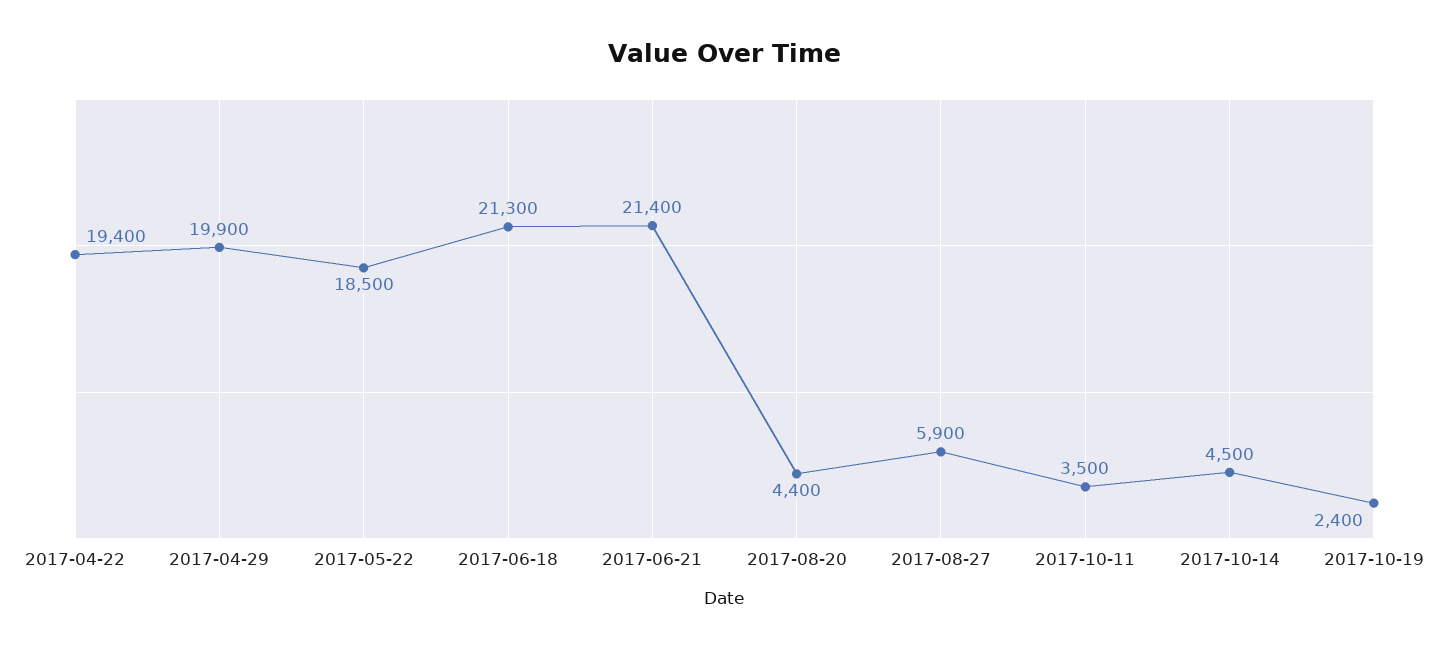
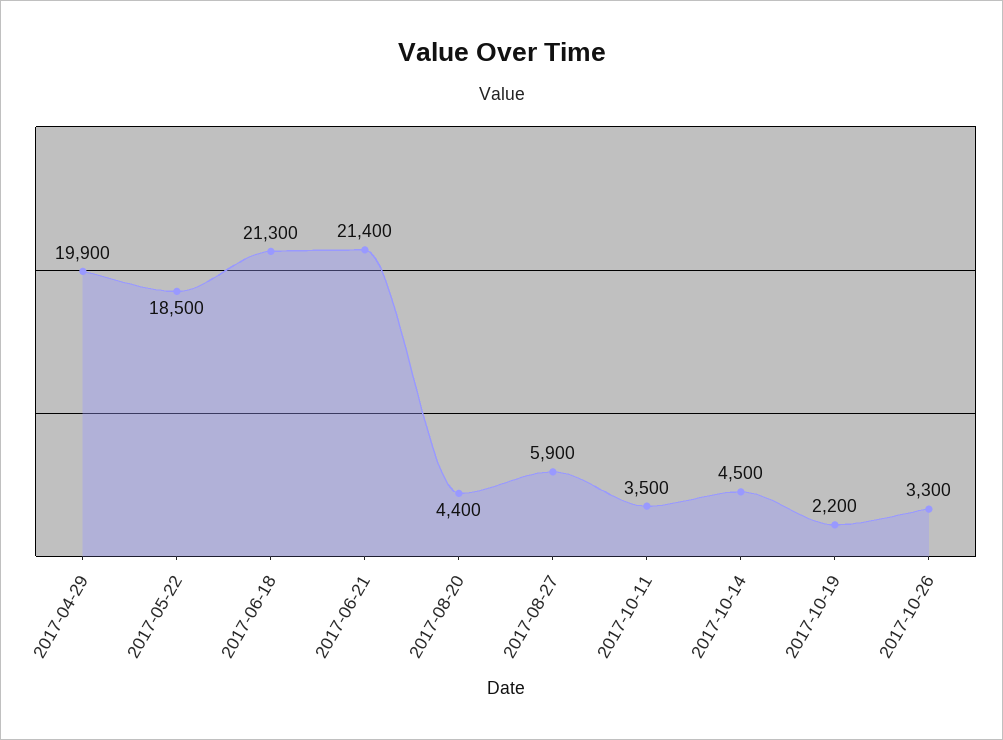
2017-04-22: 19400 -> none
2017-10-19: 2400 -> 2200
2017-10-26: none -> 3300

